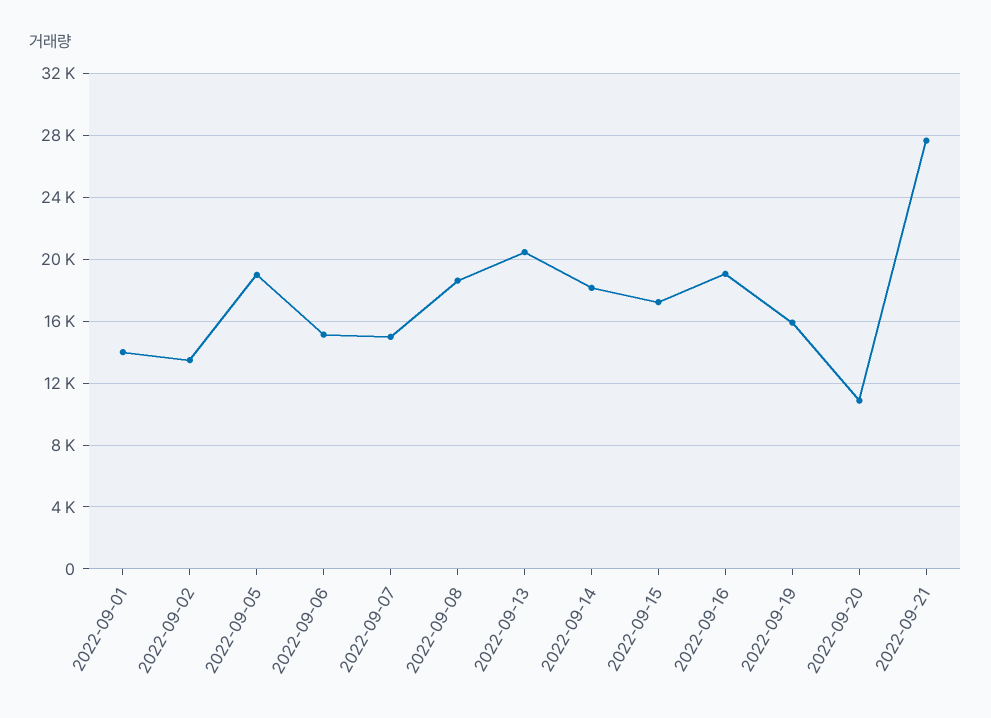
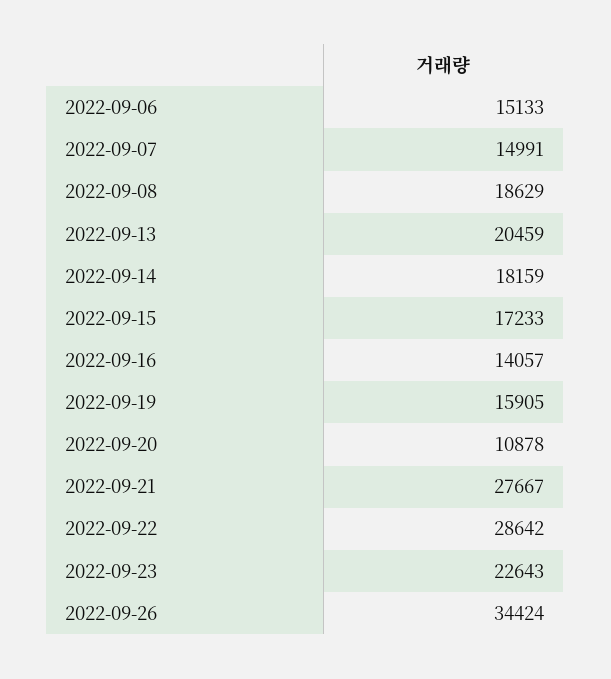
2022-09-01: 14000 -> none
2022-09-02: 13500 -> none
2022-09-05: 19000 -> none
2022-09-16: 19000 -> 14057
2022-09-22: none -> 28642
2022-09-23: none -> 22643
2022-09-26: none -> 34424

